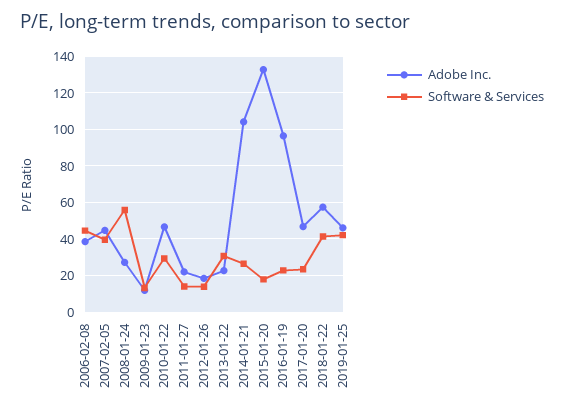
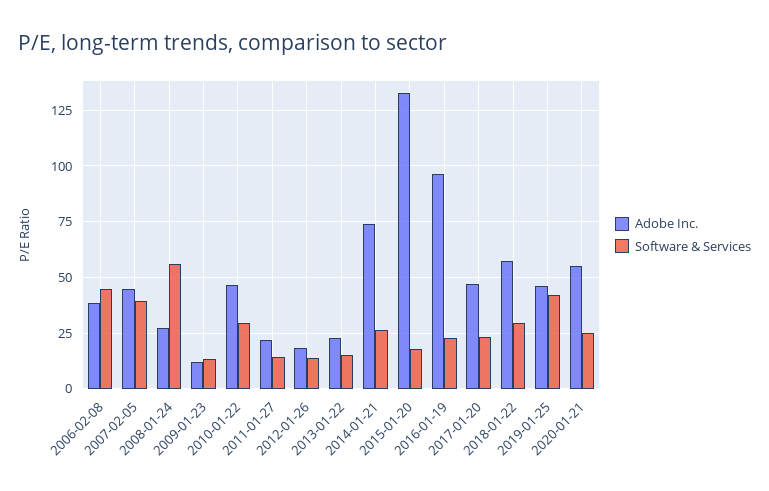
Software & Services, 2013-01-22: 30 -> 15
Adobe Inc., 2014-01-21: 105 -> 75
Software & Services, 2018-01-22: 40 -> 30
Adobe Inc., 2020-01-21: none -> 55
Software & Services, 2020-01-21: none -> 25

